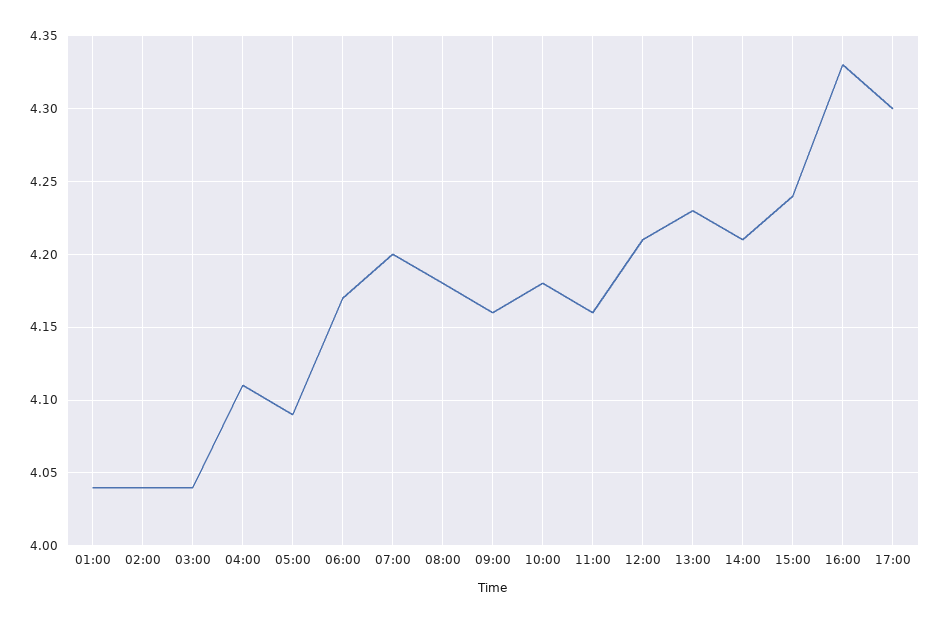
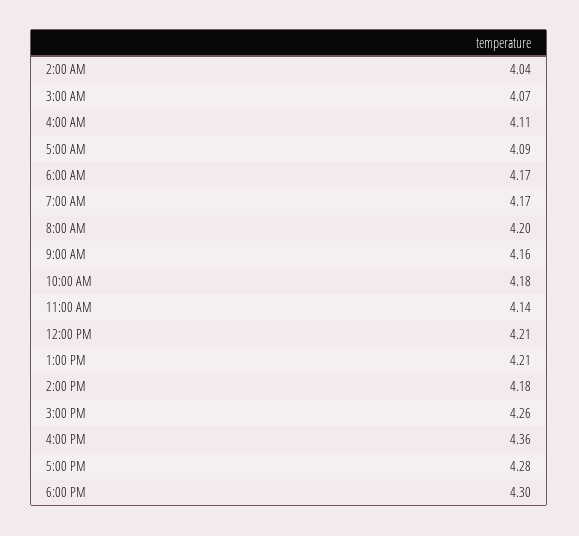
01:00: 4.04 -> none
03:00: 4.04 -> 4.07
07:00: 4.2 -> 4.17
08:00: 4.18 -> 4.2
11:00: 4.16 -> 4.14
13:00: 4.23 -> 4.21
14:00: 4.21 -> 4.18
15:00: 4.24 -> 4.26
16:00: 4.33 -> 4.36
17:00: 4.3 -> 4.28
6:00 PM: none -> 4.3

